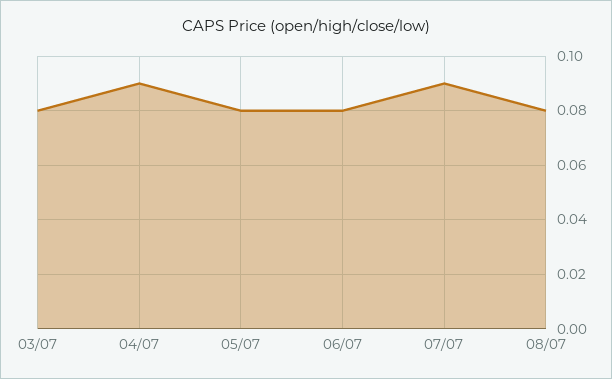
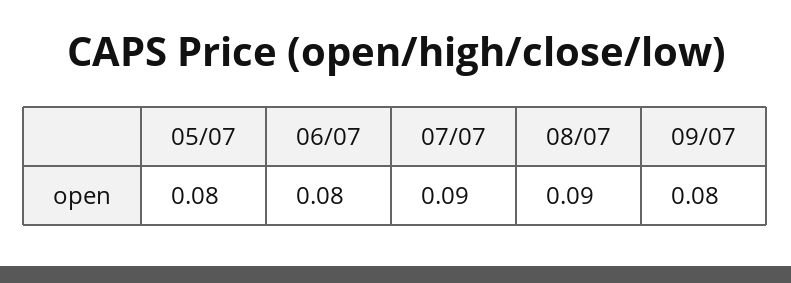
03/07: 0.08 -> none
04/07: 0.09 -> none
08/07: 0.08 -> 0.09
09/07: none -> 0.08

